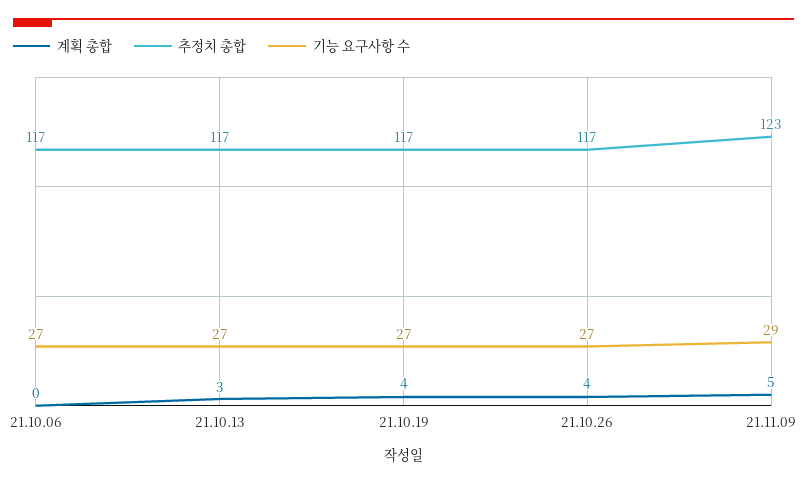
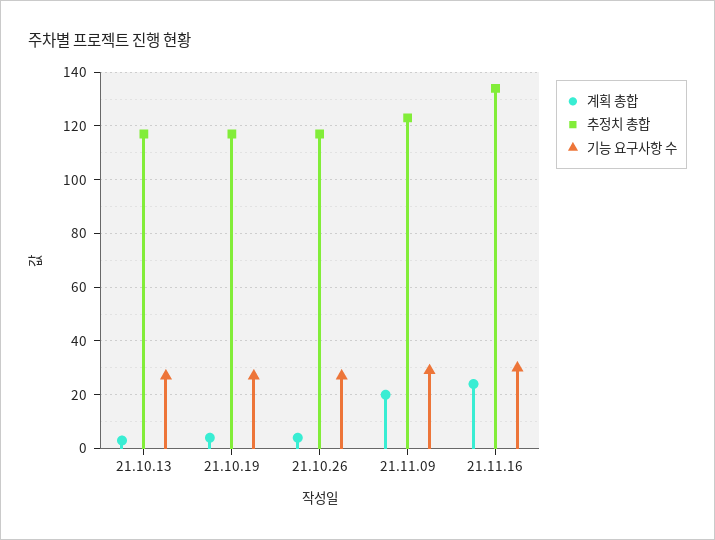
계획 총합, 21.10.06: 0 -> none
추정치 총합, 21.10.06: 117 -> none
기능 요구사항 수, 21.10.06: 27 -> none
계획 총합, 21.11.09: 5 -> 20
계획 총합, 21.11.16: none -> 25
추정치 총합, 21.11.16: none -> 135
기능 요구사항 수, 21.11.16: none -> 30

